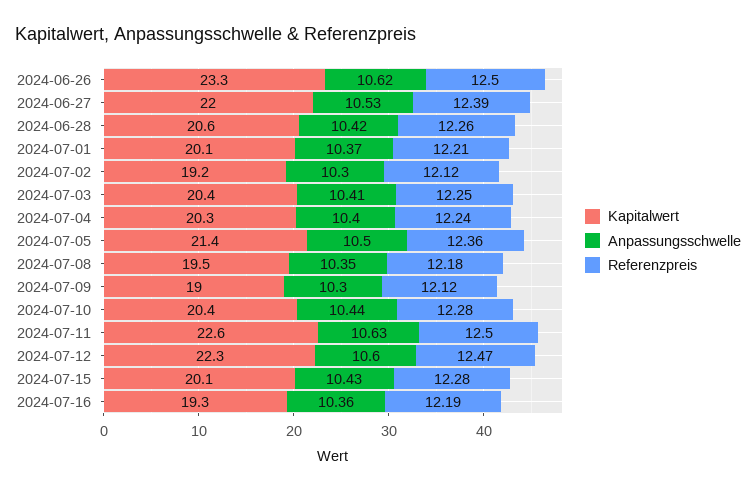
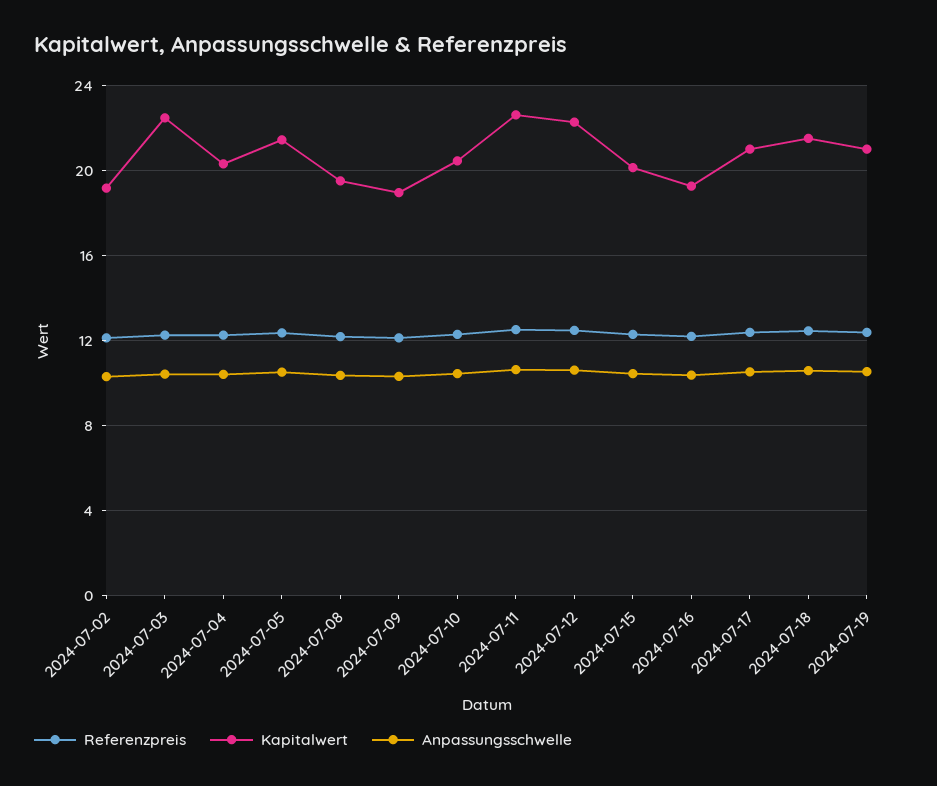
Kapitalwert, 2024-06-26: 23.3 -> none
Anpassungsschwelle, 2024-06-26: 10.62 -> none
Referenzpreis, 2024-06-26: 12.5 -> none
Kapitalwert, 2024-06-27: 22 -> none
Anpassungsschwelle, 2024-06-27: 10.53 -> none
Referenzpreis, 2024-06-27: 12.39 -> none
Kapitalwert, 2024-06-28: 20.6 -> none
Anpassungsschwelle, 2024-06-28: 10.42 -> none
Referenzpreis, 2024-06-28: 12.26 -> none
Kapitalwert, 2024-07-01: 20.1 -> none
Anpassungsschwelle, 2024-07-01: 10.37 -> none
Referenzpreis, 2024-07-01: 12.21 -> none
Kapitalwert, 2024-07-03: 20.4 -> 22.5
Referenzpreis, 2024-07-17: none -> 12.5
Kapitalwert, 2024-07-17: none -> 21
Anpassungsschwelle, 2024-07-17: none -> 10.5
Referenzpreis, 2024-07-18: none -> 12.5
Kapitalwert, 2024-07-18: none -> 21.5
Anpassungsschwelle, 2024-07-18: none -> 10.5
Referenzpreis, 2024-07-19: none -> 12.5
Kapitalwert, 2024-07-19: none -> 21
Anpassungsschwelle, 2024-07-19: none -> 10.5

